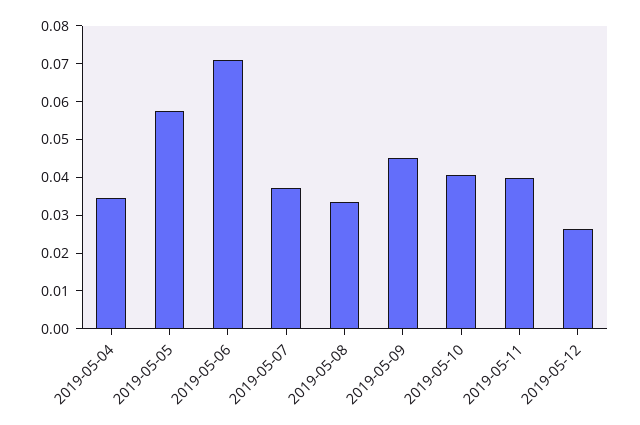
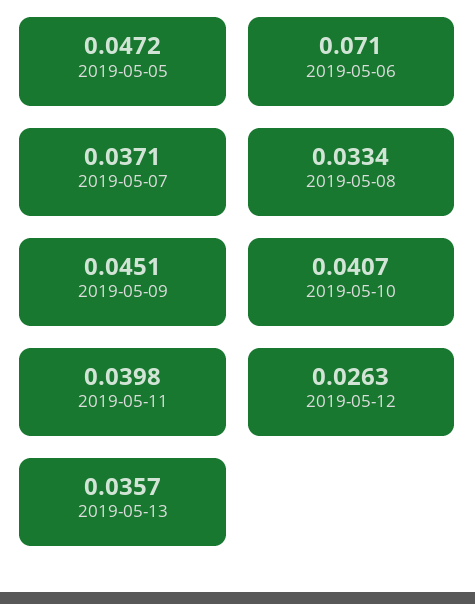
2019-05-04: 0.035 -> none
2019-05-05: 0.0575 -> 0.0472
2019-05-13: none -> 0.0357

